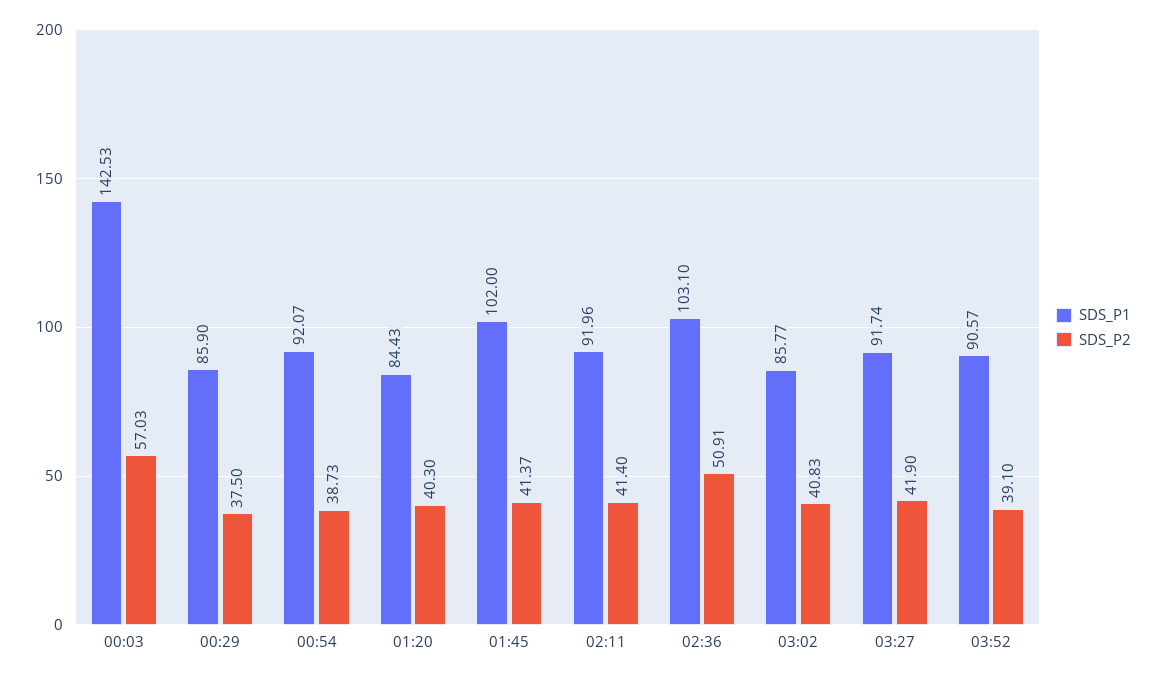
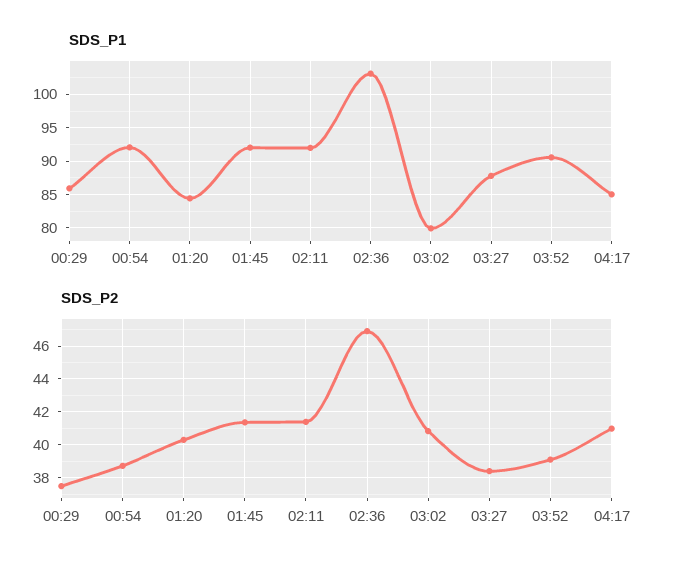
SDS_P1, 00:03: 142.53 -> none
SDS_P2, 00:03: 57.03 -> none
SDS_P1, 01:45: 102 -> 92
SDS_P2, 02:36: 50.91 -> 47
SDS_P1, 03:02: 85.77 -> 80
SDS_P1, 03:27: 91.74 -> 88
SDS_P2, 03:27: 41.9 -> 38.5
SDS_P1, 04:17: none -> 85
SDS_P2, 04:17: none -> 41

